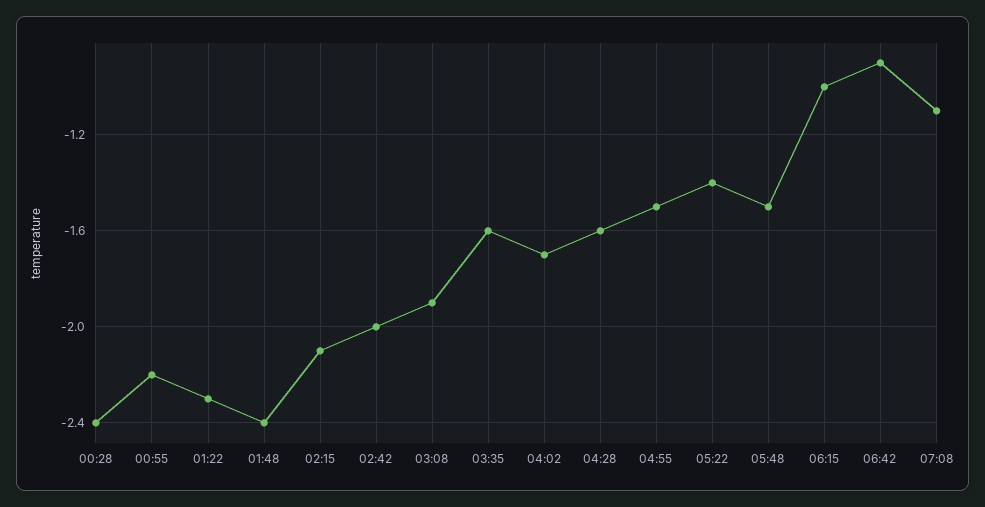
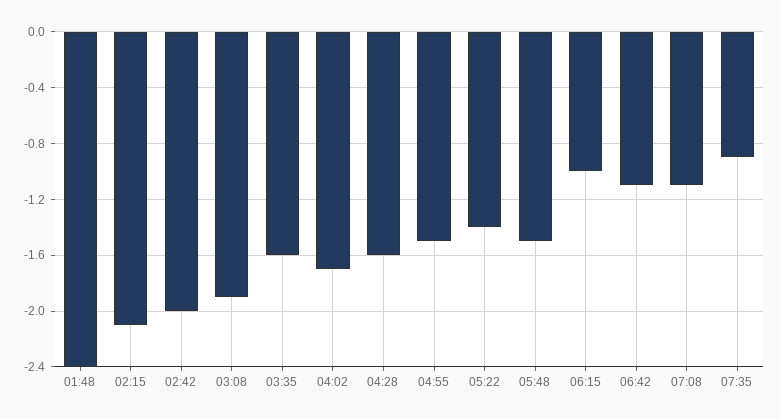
00:28: -2.4 -> none
00:55: -2.2 -> none
01:22: -2.3 -> none
06:42: -0.9 -> -1.1
07:35: none -> -0.9

